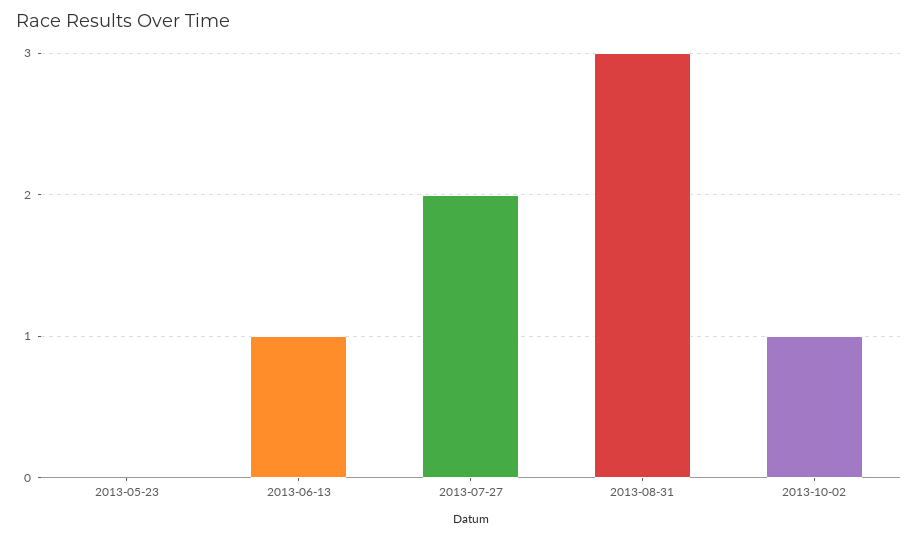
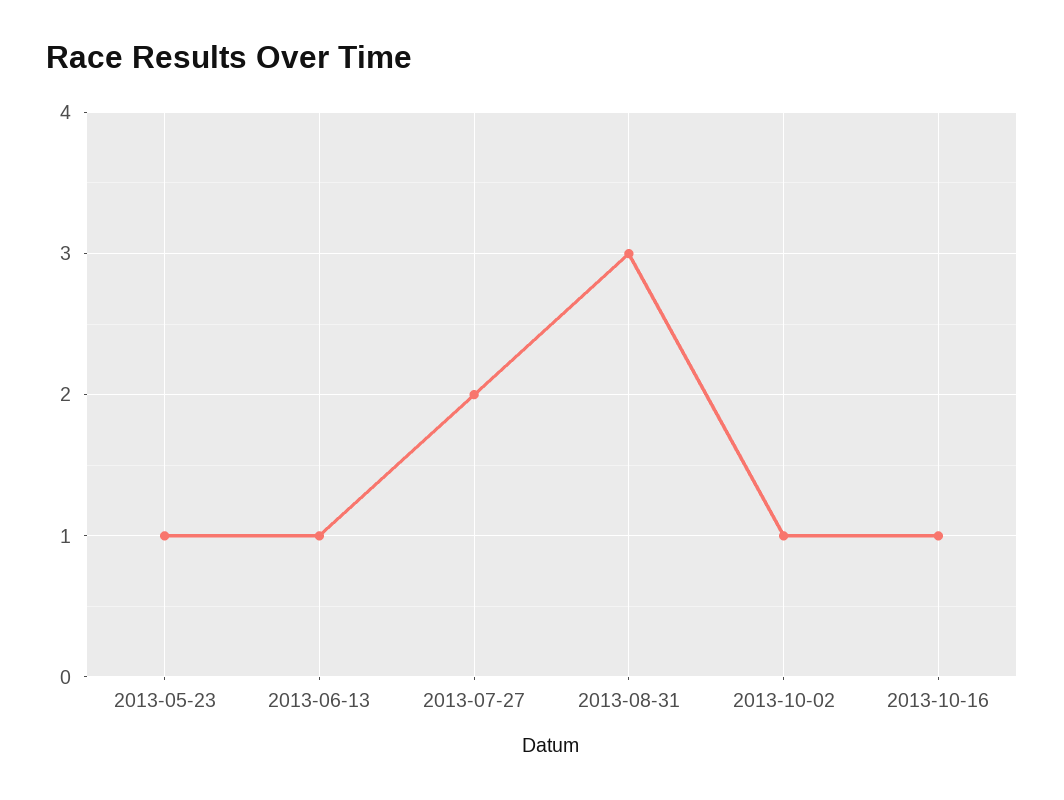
2013-05-23: 0 -> 1
2013-10-16: none -> 1

